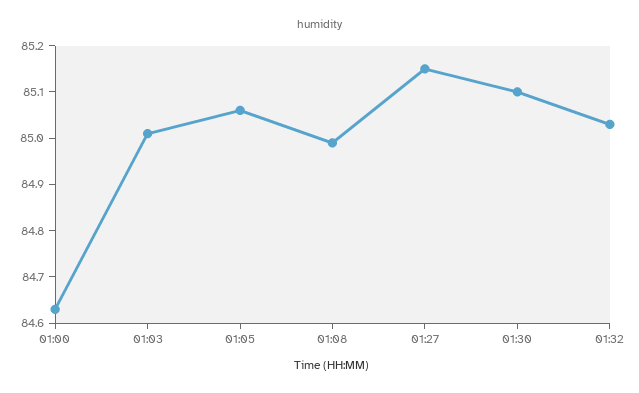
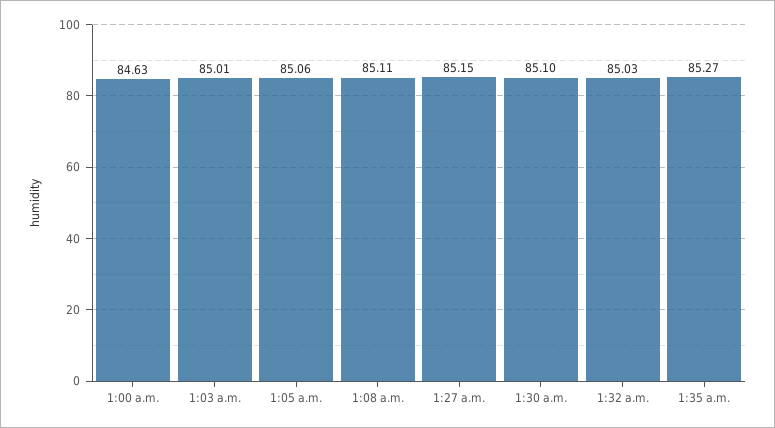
01:08: 85 -> 85.11
1:35 a.m.: none -> 85.27

